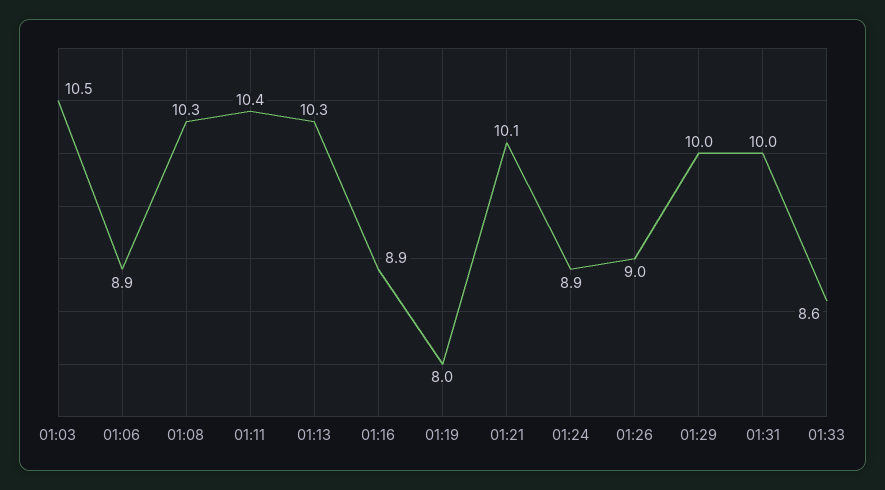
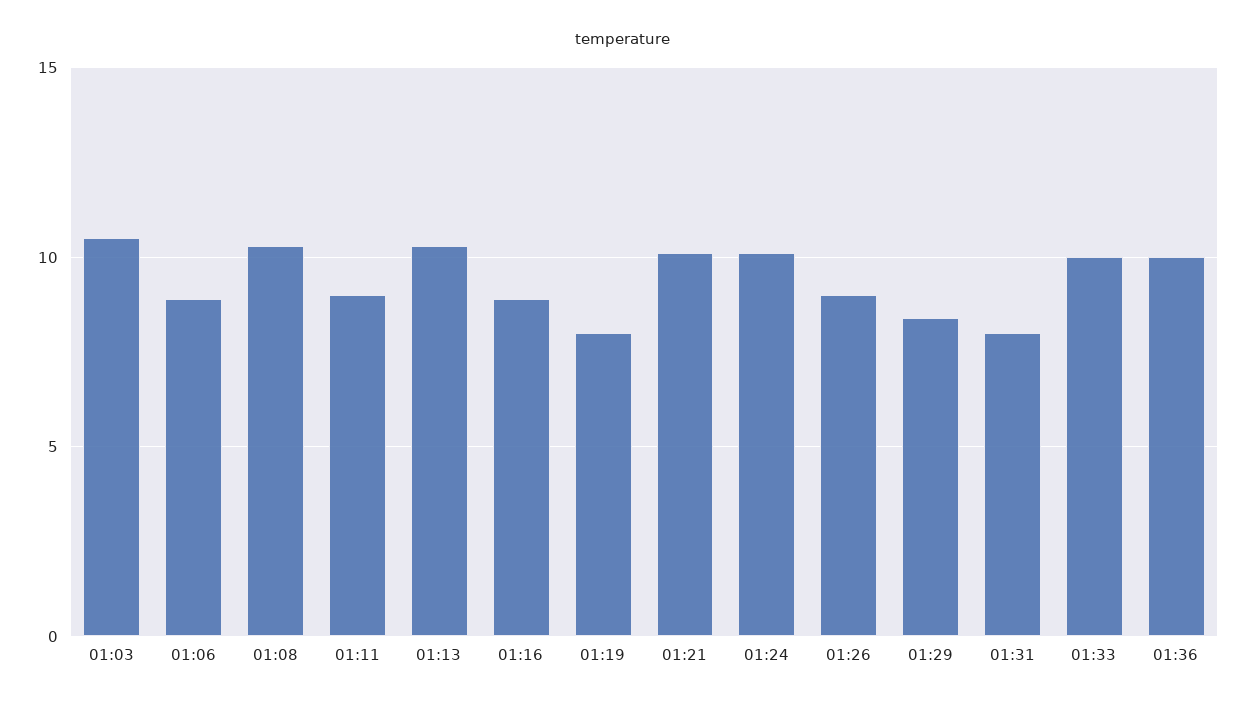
01:11: 10.4 -> 9
01:24: 8.9 -> 10
01:29: 10 -> 8.5
01:31: 10 -> 8
01:33: 8.6 -> 10
01:36: none -> 10

